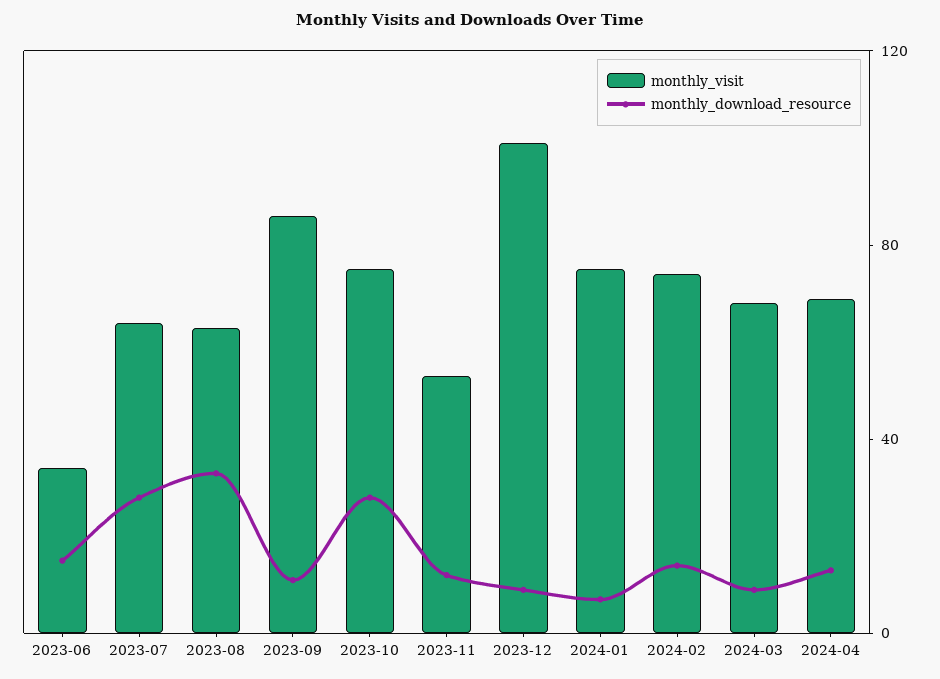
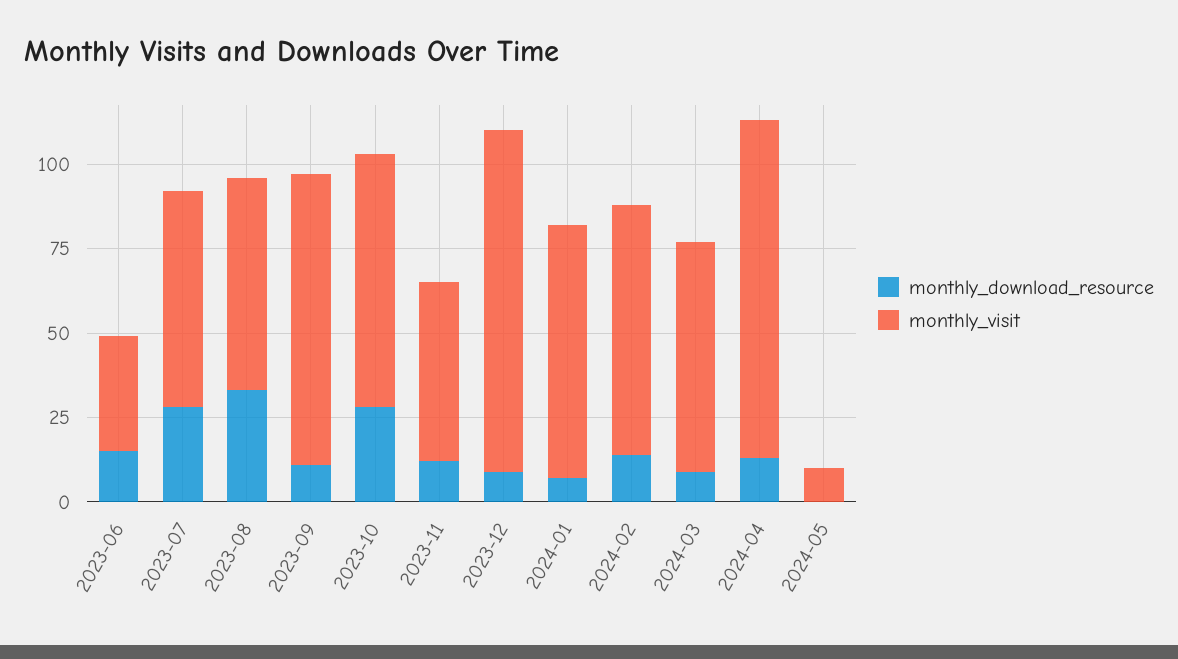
monthly_visit, 2024-04: 70 -> 100
monthly_download_resource, 2024-05: none -> 0
monthly_visit, 2024-05: none -> 10

